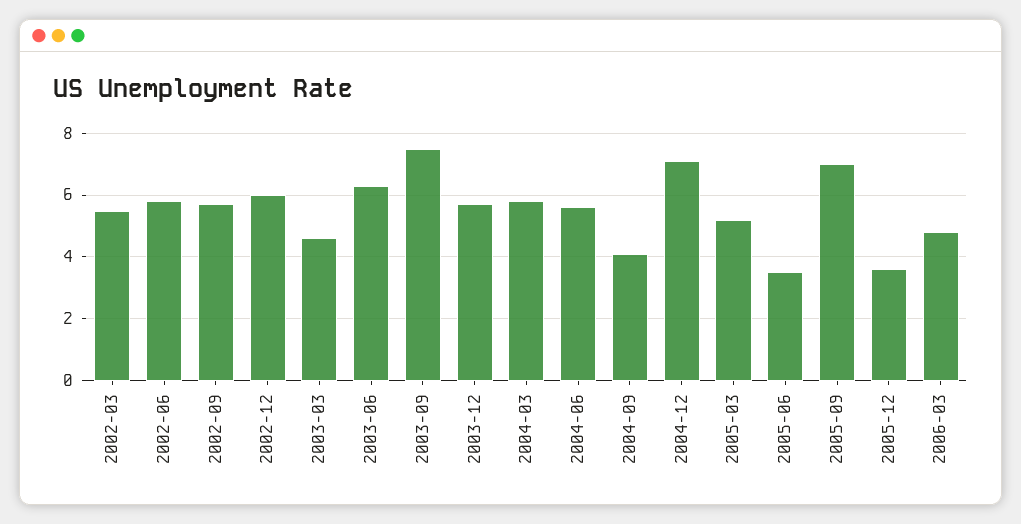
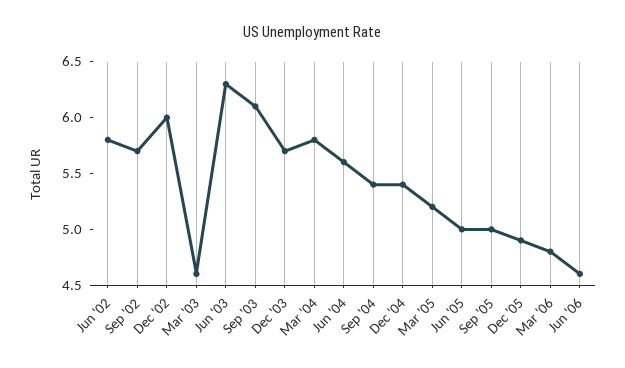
2002-03: 5.5 -> none
2003-09: 7.5 -> 6.1
2004-09: 4 -> 5.4
2004-12: 7 -> 5.4
2005-06: 3.5 -> 5
2005-09: 7 -> 5
2005-12: 3.5 -> 4.9
Jun '06: none -> 4.6

